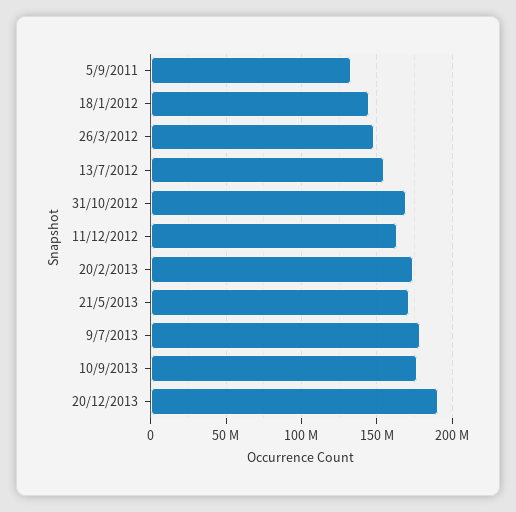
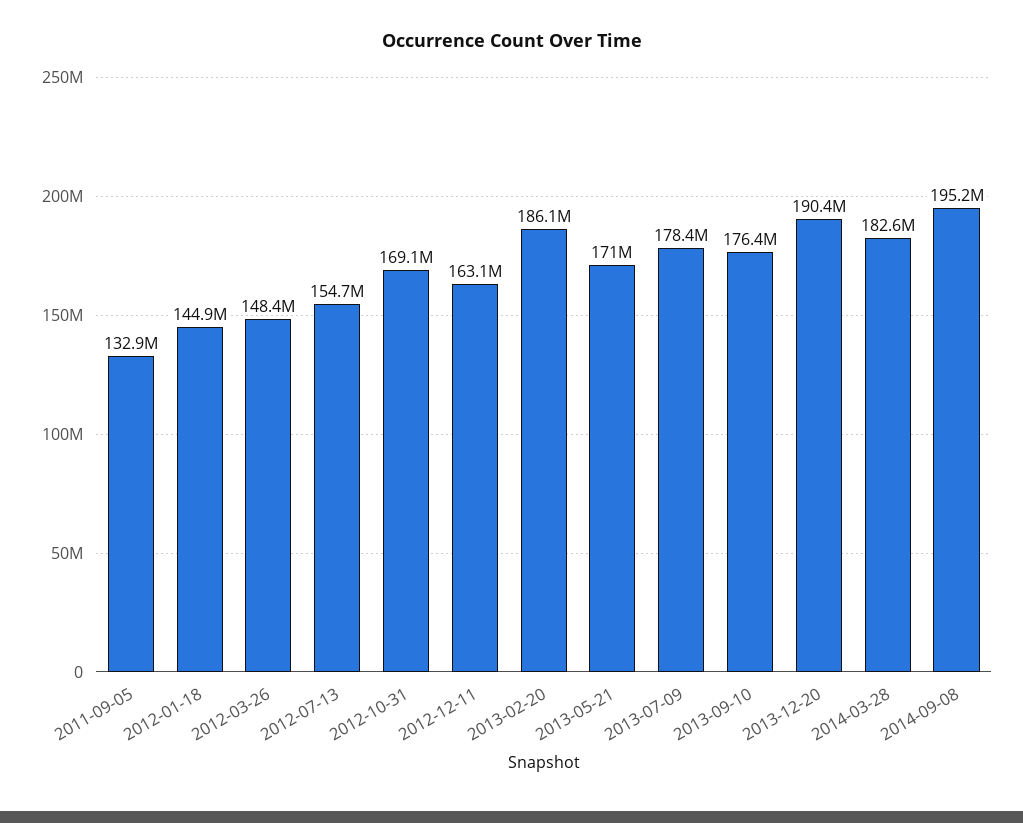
20/2/2013: 175000000 -> 186100000
2014-03-28: none -> 182600000
2014-09-08: none -> 195200000

